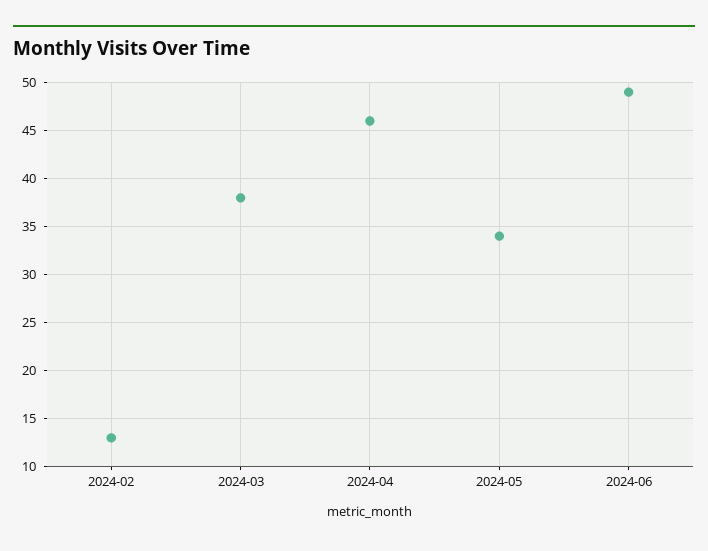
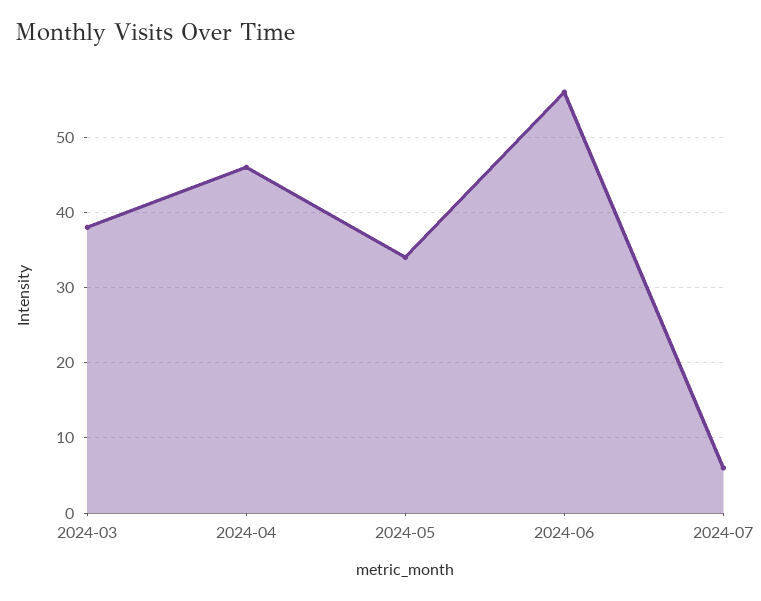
2024-02: 13 -> none
2024-06: 49 -> 56
2024-07: none -> 6

